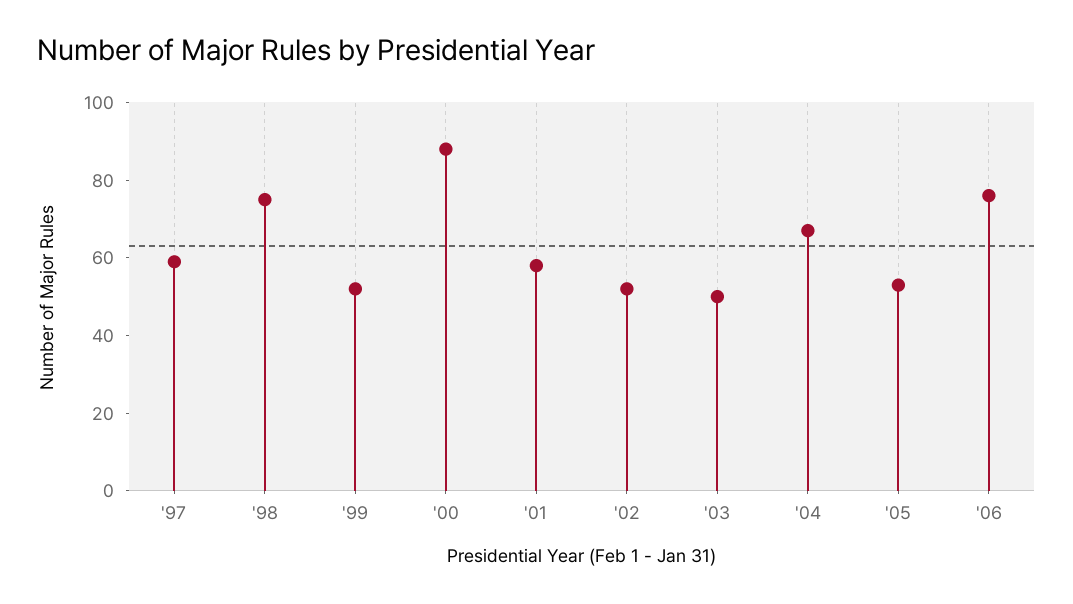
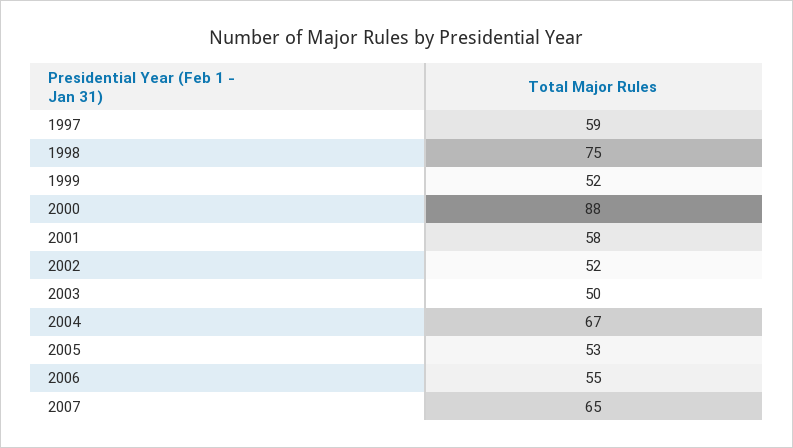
'06: 75 -> 55
2007: none -> 65

